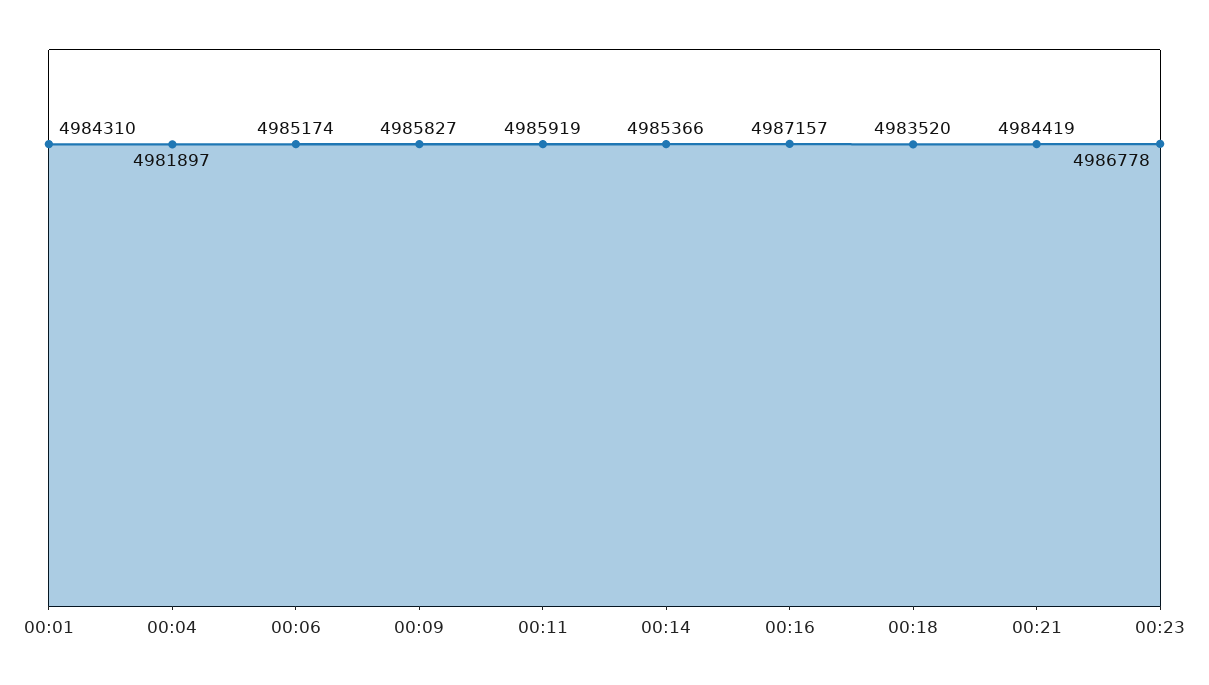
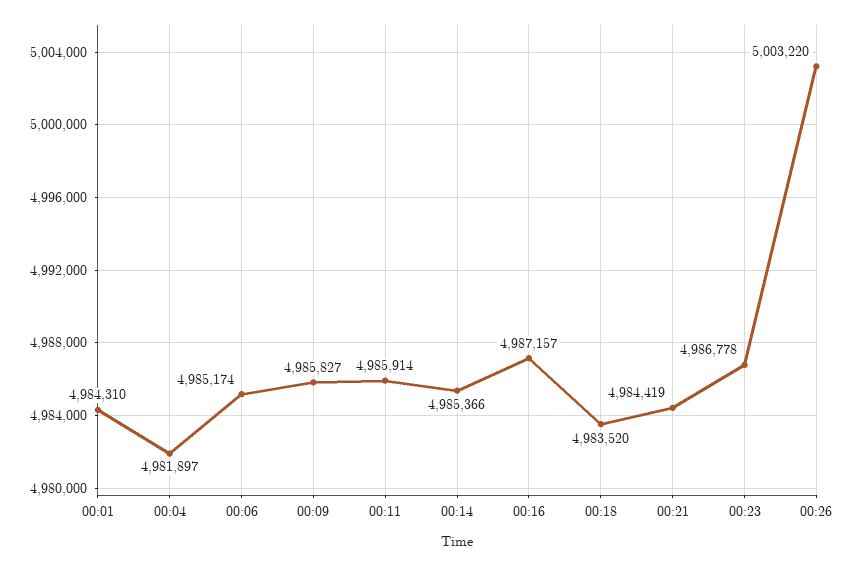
00:11: 4985919 -> 4985914
00:26: none -> 5003220

